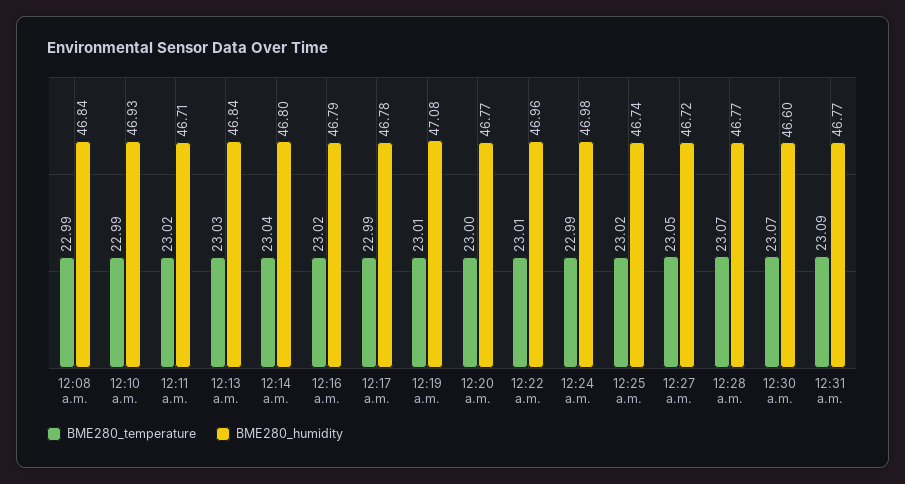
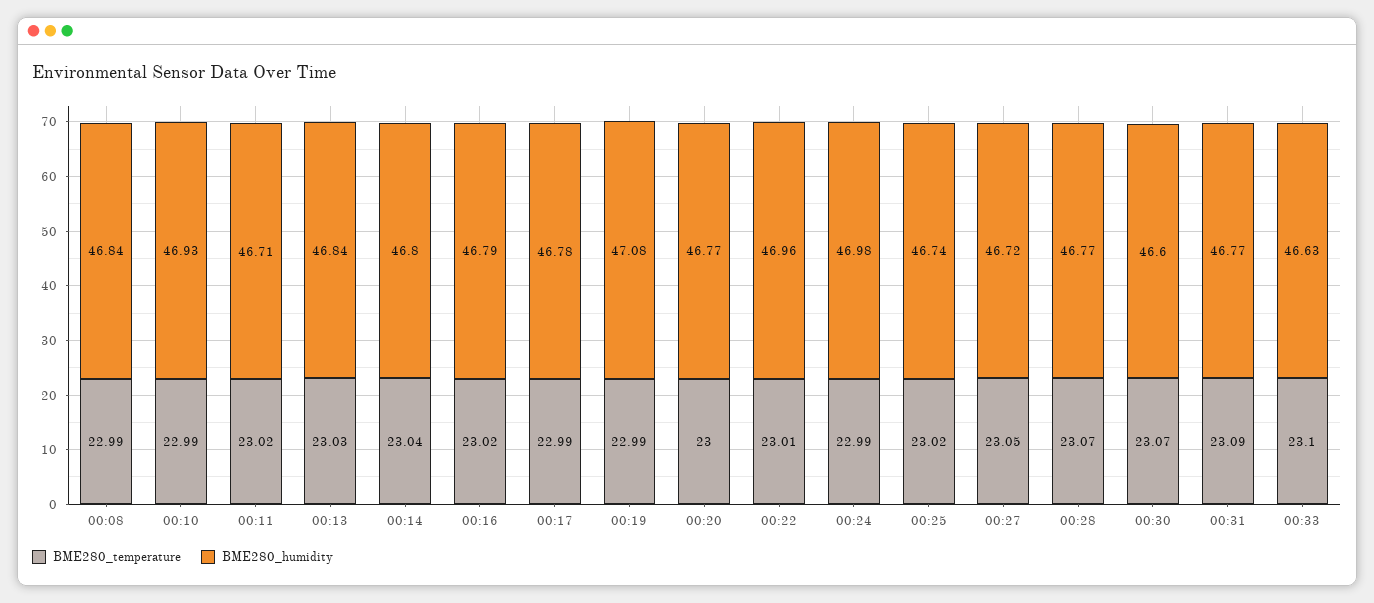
BME280_temperature, 12:19 a.m.: 23.01 -> 22.99
BME280_temperature, 00:33: none -> 23.1
BME280_humidity, 00:33: none -> 46.63

